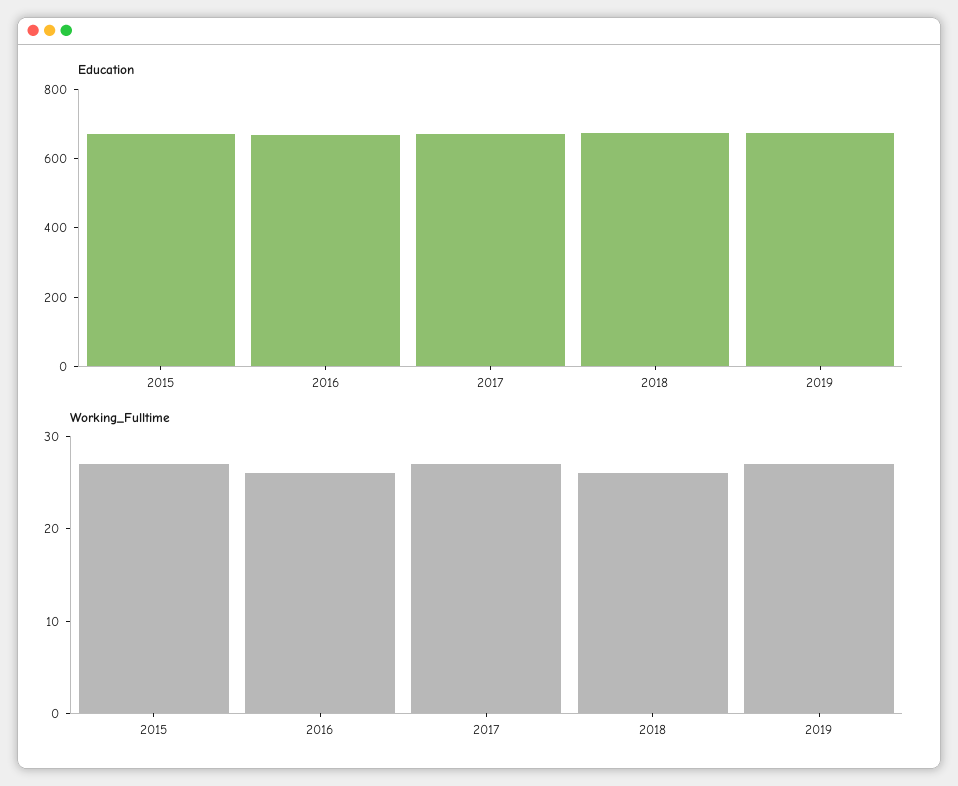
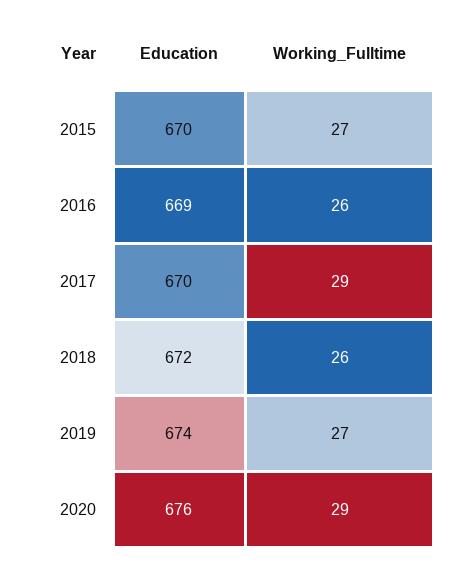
Working_Fulltime, 2017: 27 -> 29
Education, 2020: none -> 676
Working_Fulltime, 2020: none -> 29

